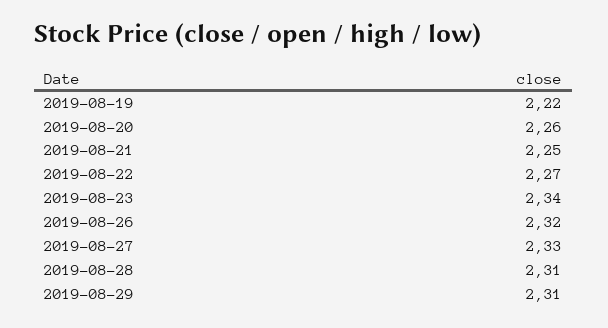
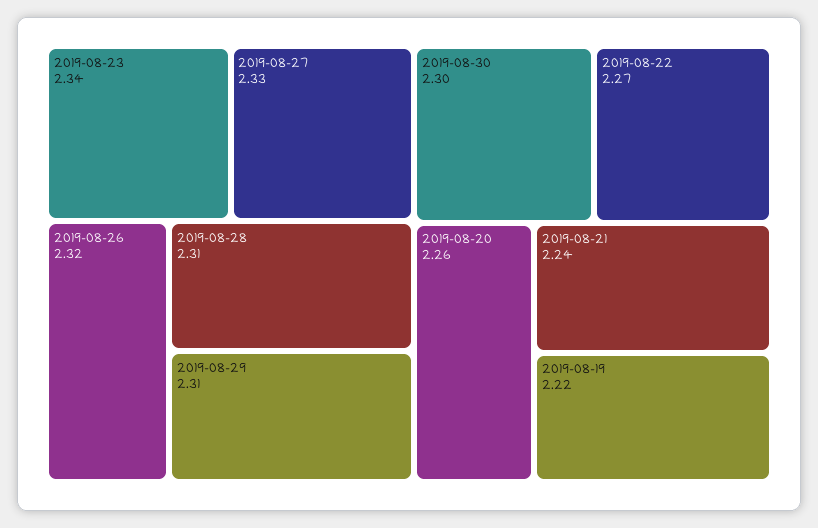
2019-08-21: 2.25 -> 2.24
2019-08-30: none -> 2.3

